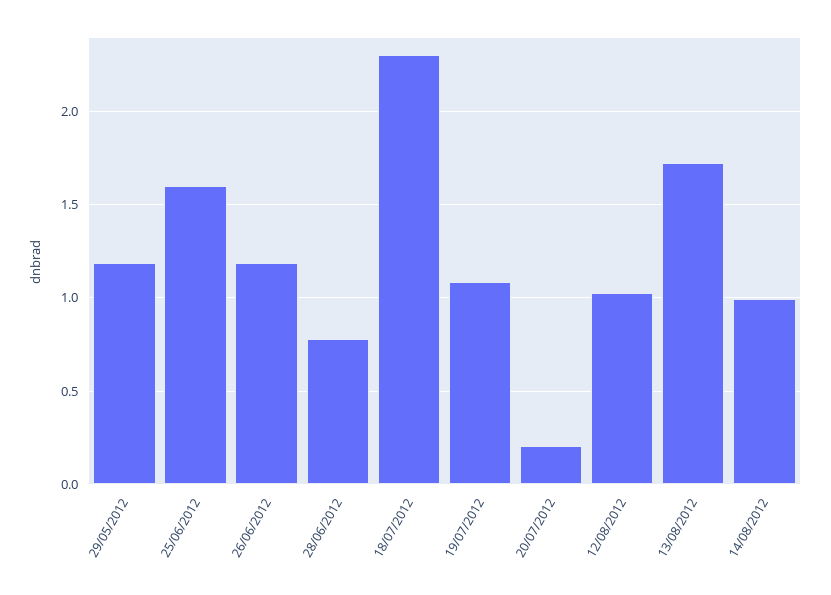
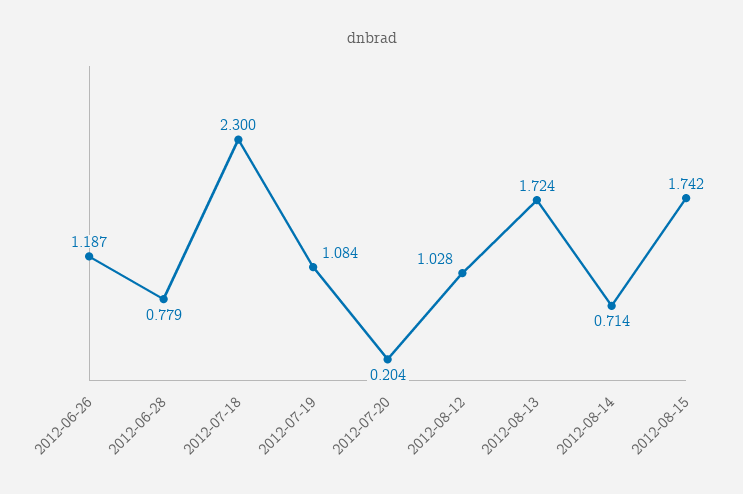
29/05/2012: 1.2 -> none
25/06/2012: 1.6 -> none
14/08/2012: 1 -> 0.714
2012-08-15: none -> 1.742

